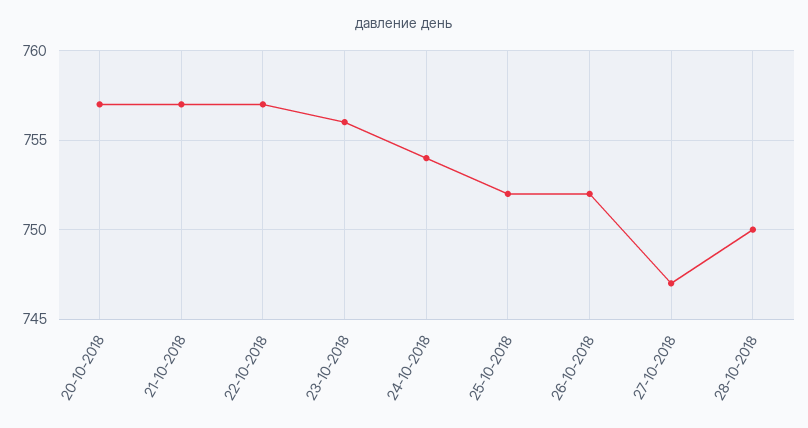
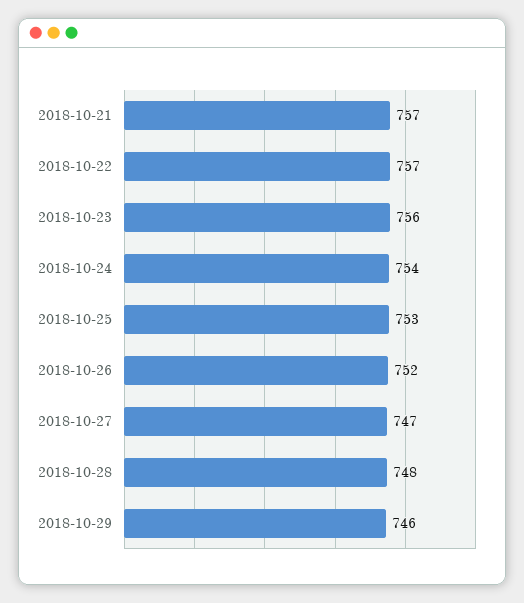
20-10-2018: 757 -> none
25-10-2018: 752 -> 753
28-10-2018: 750 -> 748
2018-10-29: none -> 746

